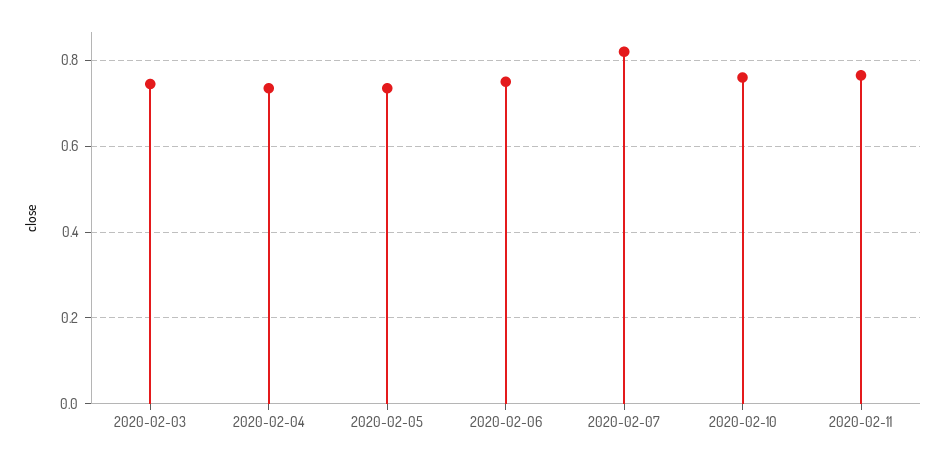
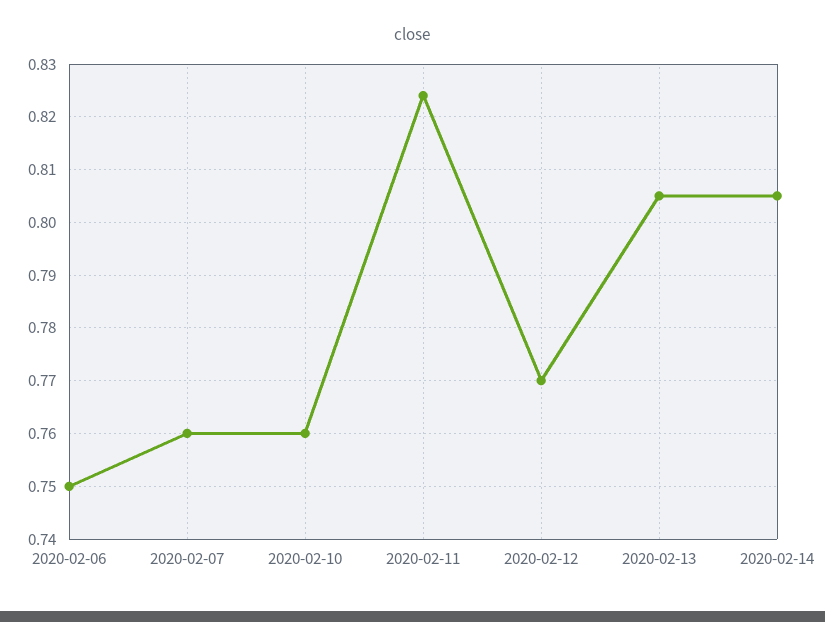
2020-02-03: 0.74 -> none
2020-02-04: 0.74 -> none
2020-02-05: 0.74 -> none
2020-02-07: 0.82 -> 0.76
2020-02-11: 0.76 -> 0.825
2020-02-12: none -> 0.77
2020-02-13: none -> 0.805
2020-02-14: none -> 0.805

